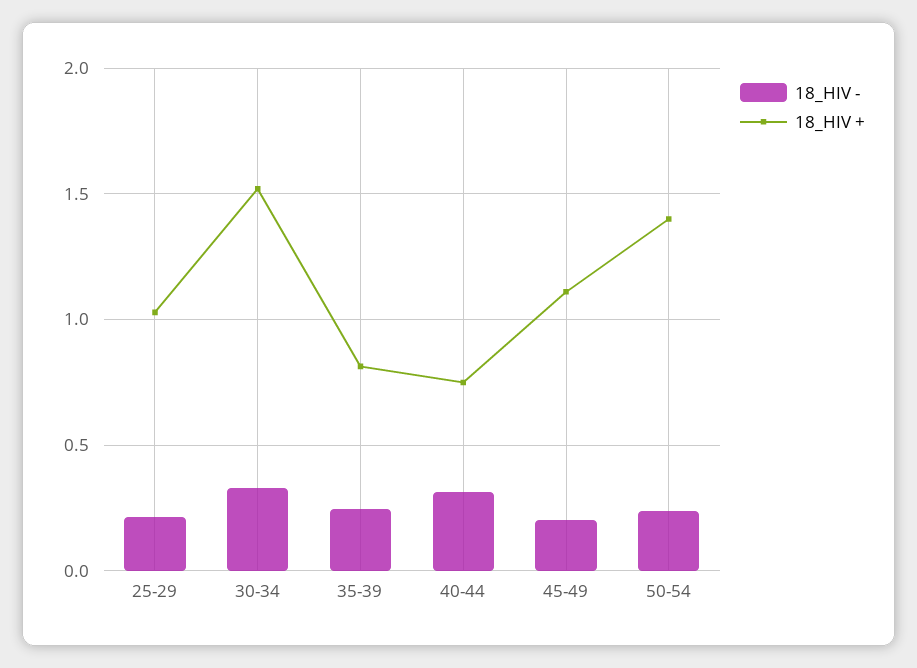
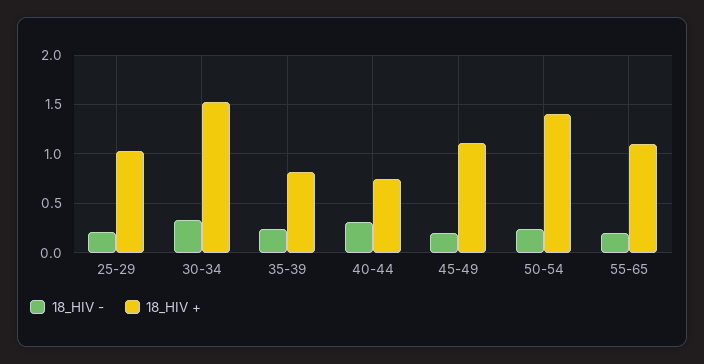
18_HIV -, 55-65: none -> 0.2
18_HIV +, 55-65: none -> 1.1

